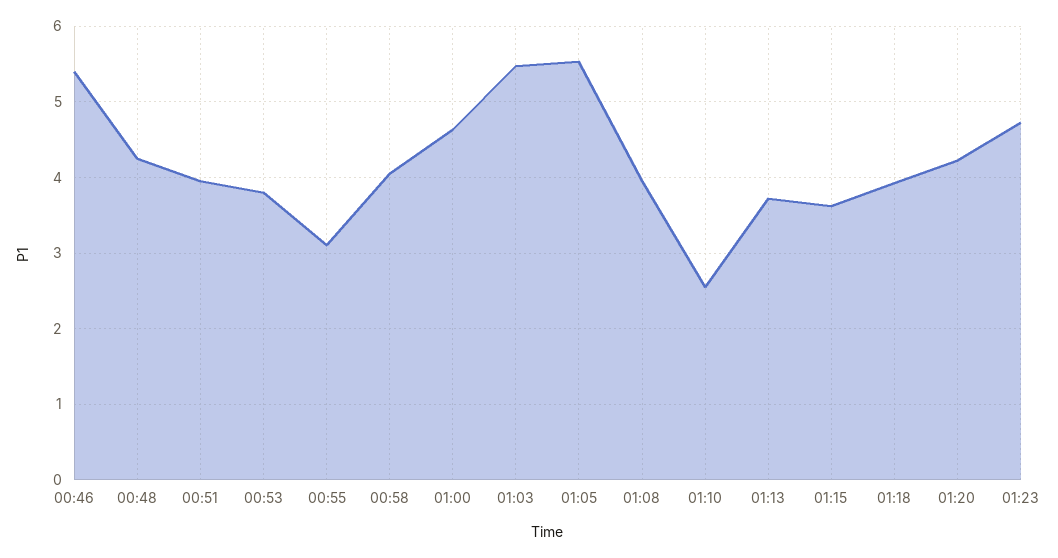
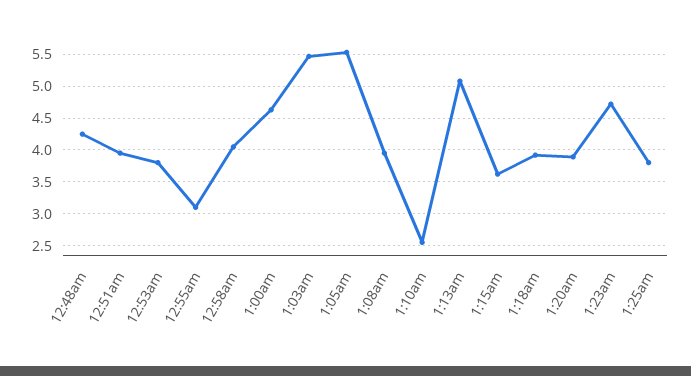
00:46: 5.4 -> none
01:13: 3.7 -> 5.1
01:20: 4.2 -> 3.9
1:25am: none -> 3.8

